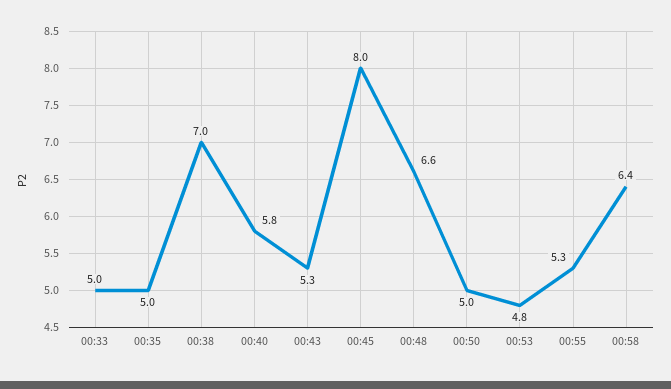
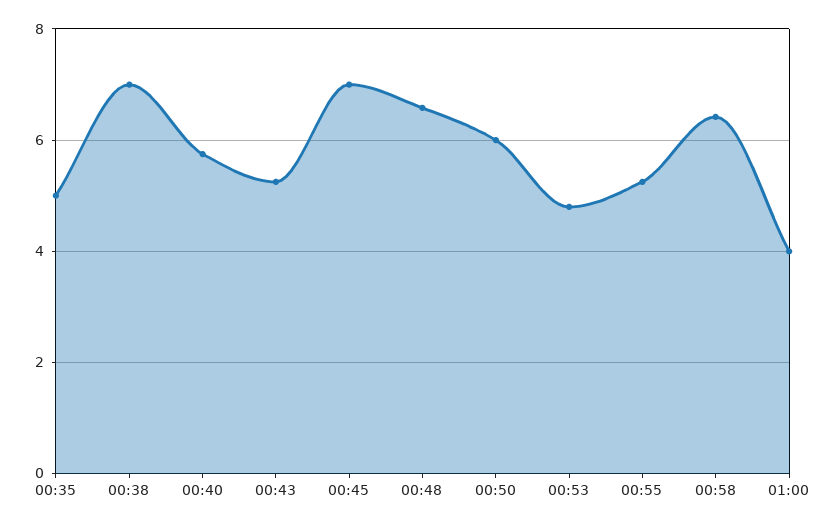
00:33: 5 -> none
00:45: 8 -> 7
00:50: 5 -> 6
01:00: none -> 4

